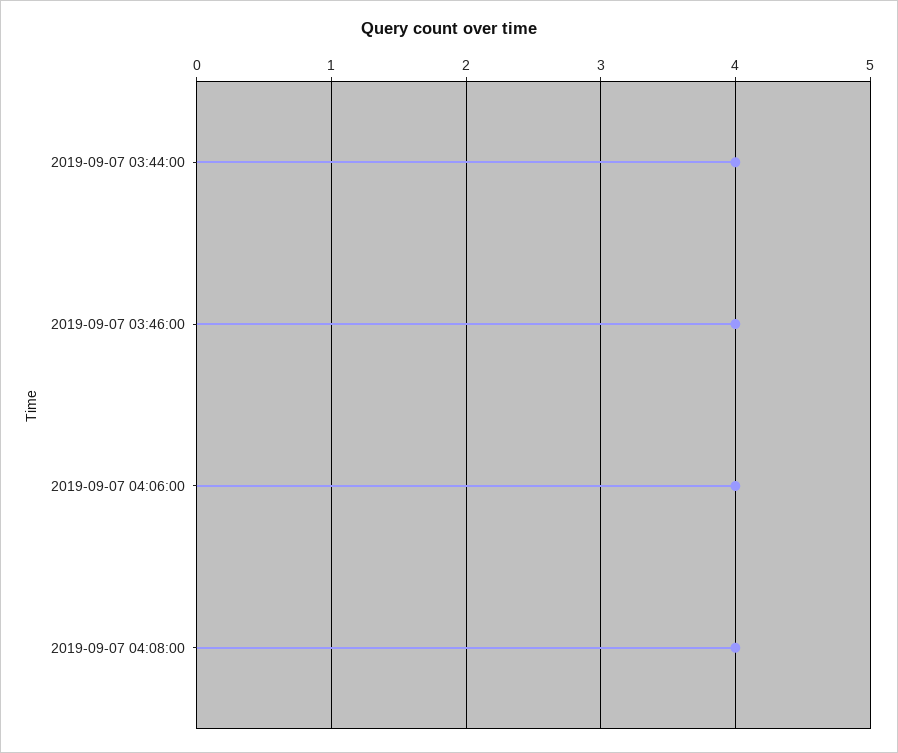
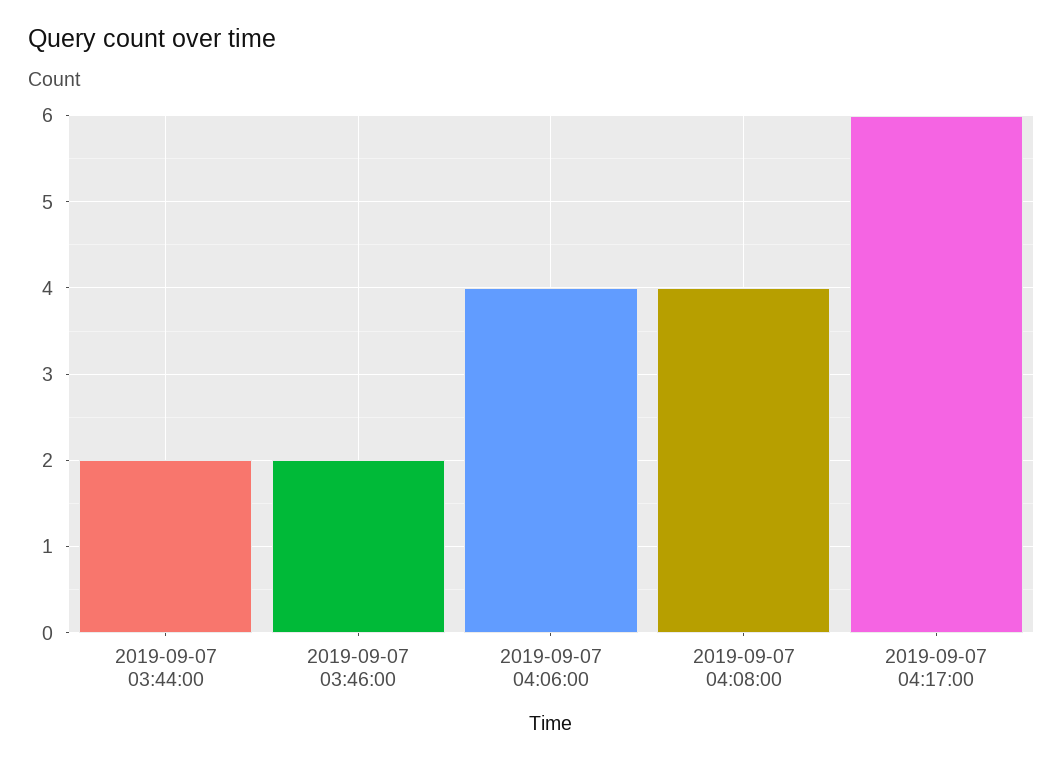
2019-09-07 03:44:00: 4 -> 2
2019-09-07 03:46:00: 4 -> 2
2019-09-07 04:17:00: none -> 6

